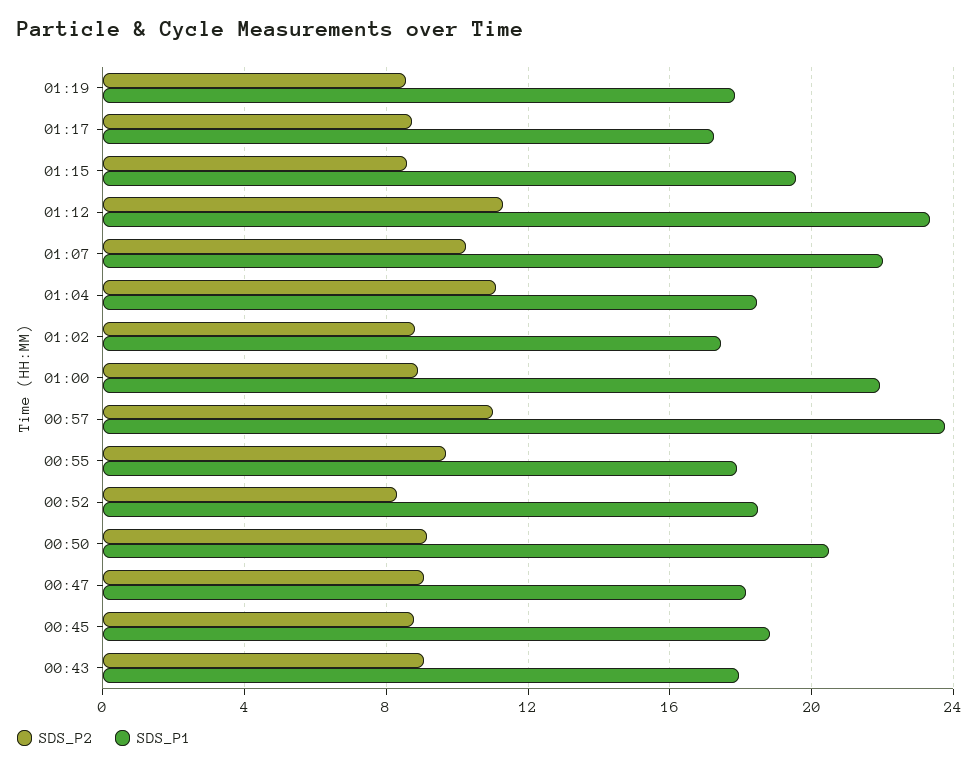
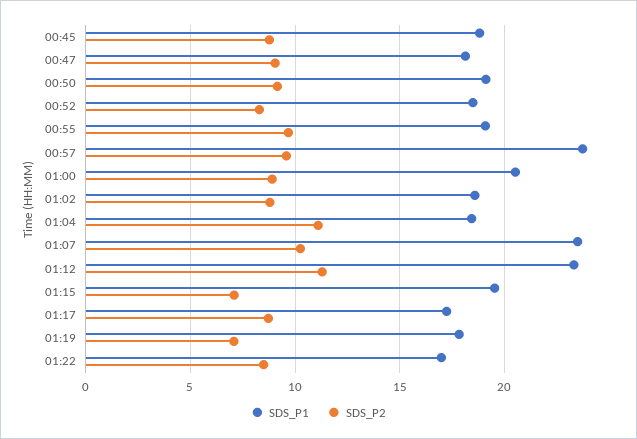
SDS_P2, 01:19: 8.5 -> 7
SDS_P2, 01:15: 8.5 -> 7
SDS_P1, 01:07: 22 -> 23.5
SDS_P1, 01:02: 17.5 -> 18.5
SDS_P1, 01:00: 22 -> 20.5
SDS_P2, 00:57: 11 -> 9.5
SDS_P1, 00:55: 18 -> 19
SDS_P1, 00:50: 20.5 -> 19
SDS_P2, 00:43: 9 -> none
SDS_P1, 00:43: 18 -> none
SDS_P1, 01:22: none -> 17
SDS_P2, 01:22: none -> 8.5

